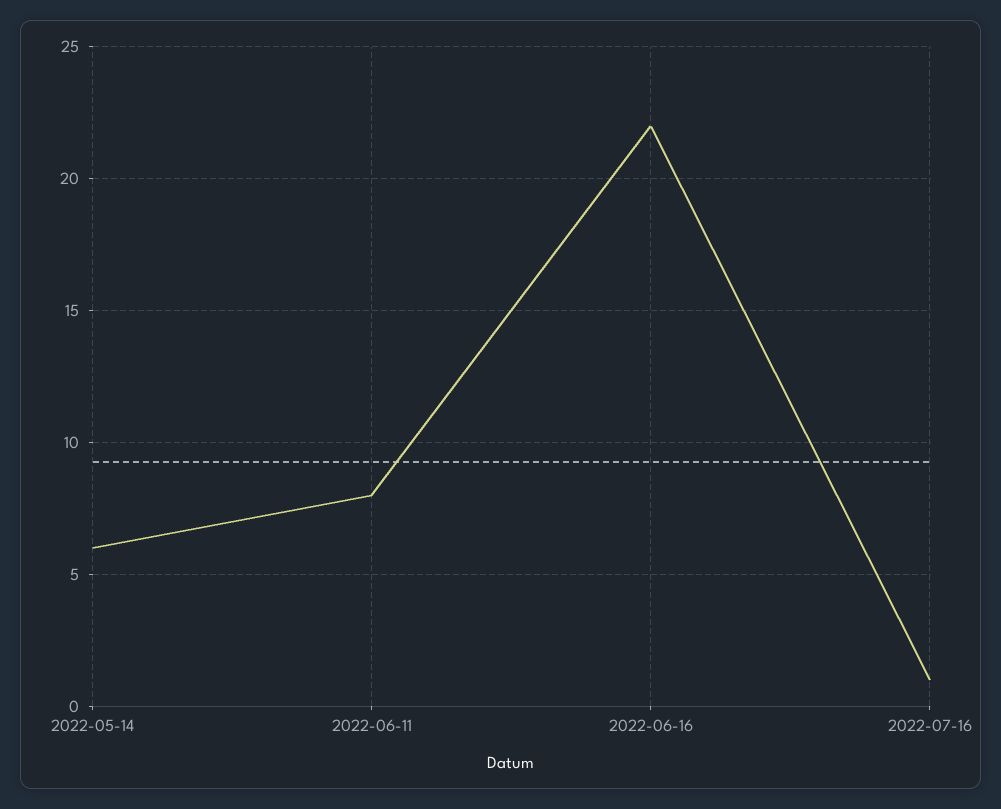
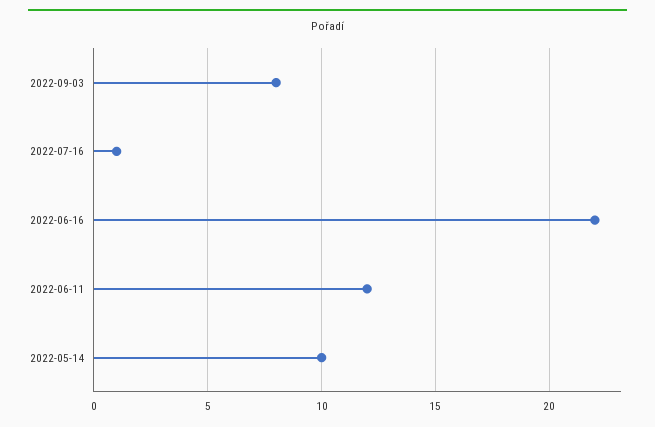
2022-05-14: 6 -> 10
2022-06-11: 8 -> 12
2022-09-03: none -> 8

